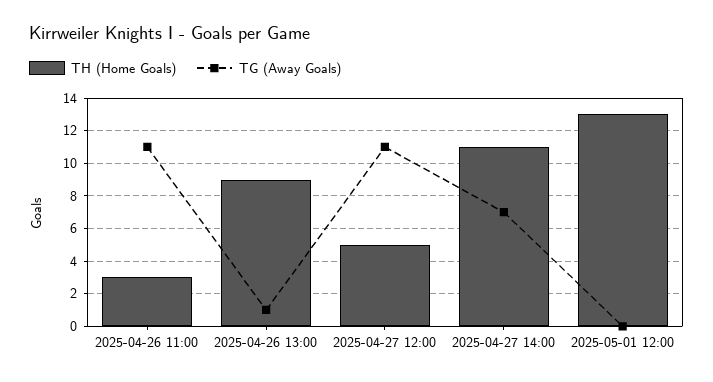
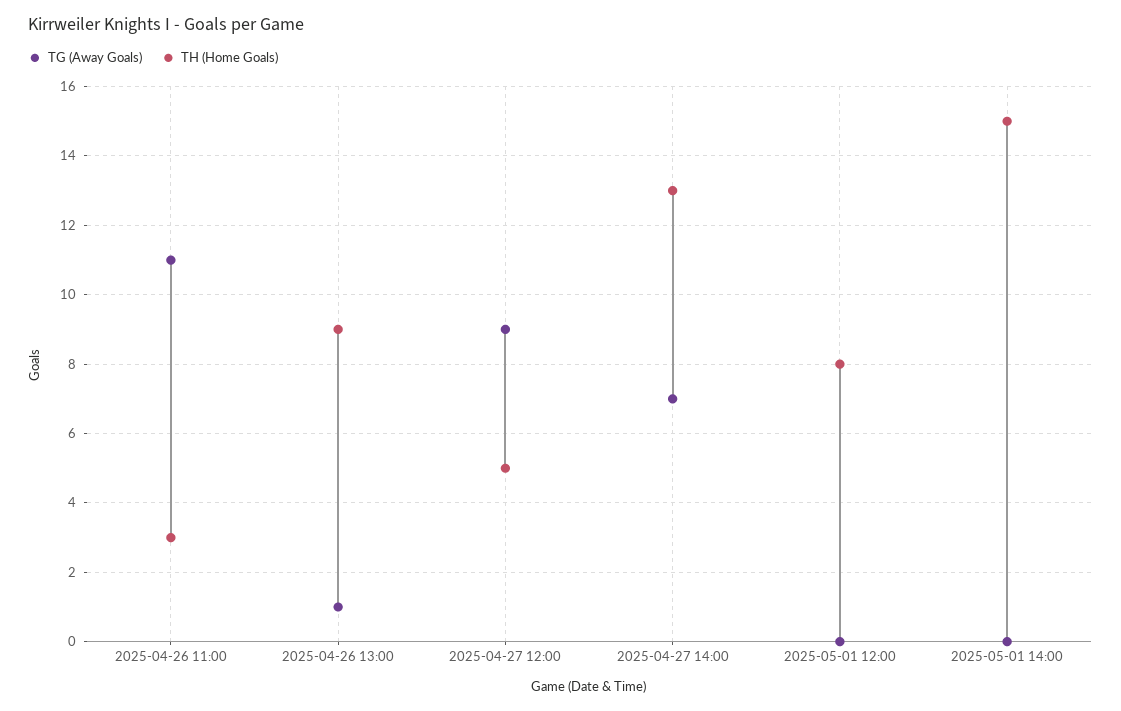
TG (Away Goals), 2025-04-27 12:00: 11 -> 9
TH (Home Goals), 2025-04-27 14:00: 11 -> 13
TH (Home Goals), 2025-05-01 12:00: 13 -> 8
TG (Away Goals), 2025-05-01 14:00: none -> 0
TH (Home Goals), 2025-05-01 14:00: none -> 15

